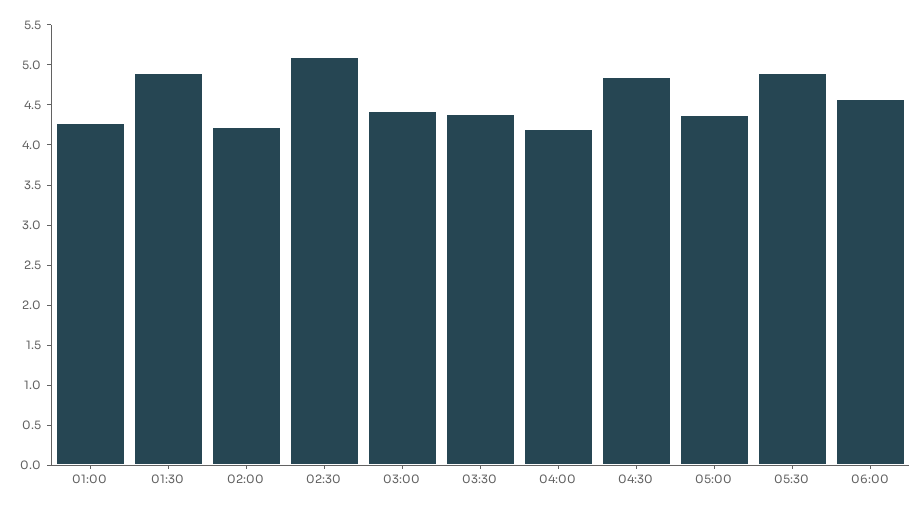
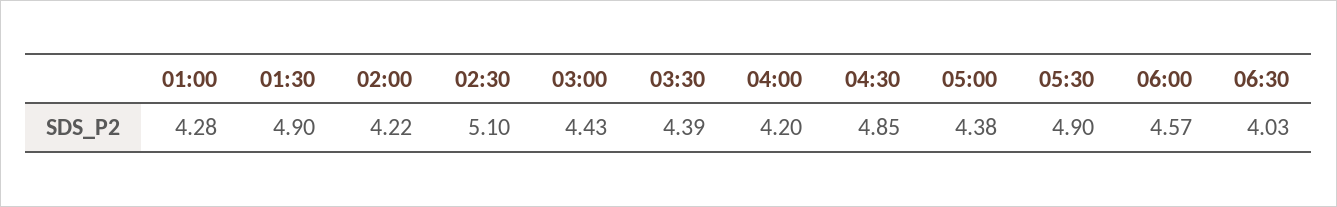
06:30: none -> 4.03

